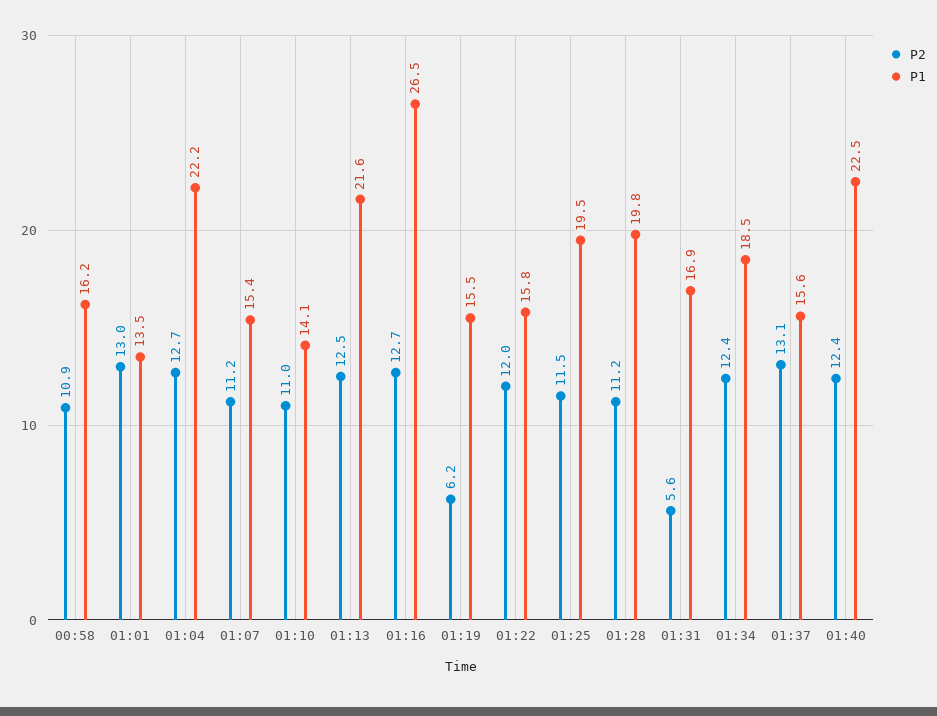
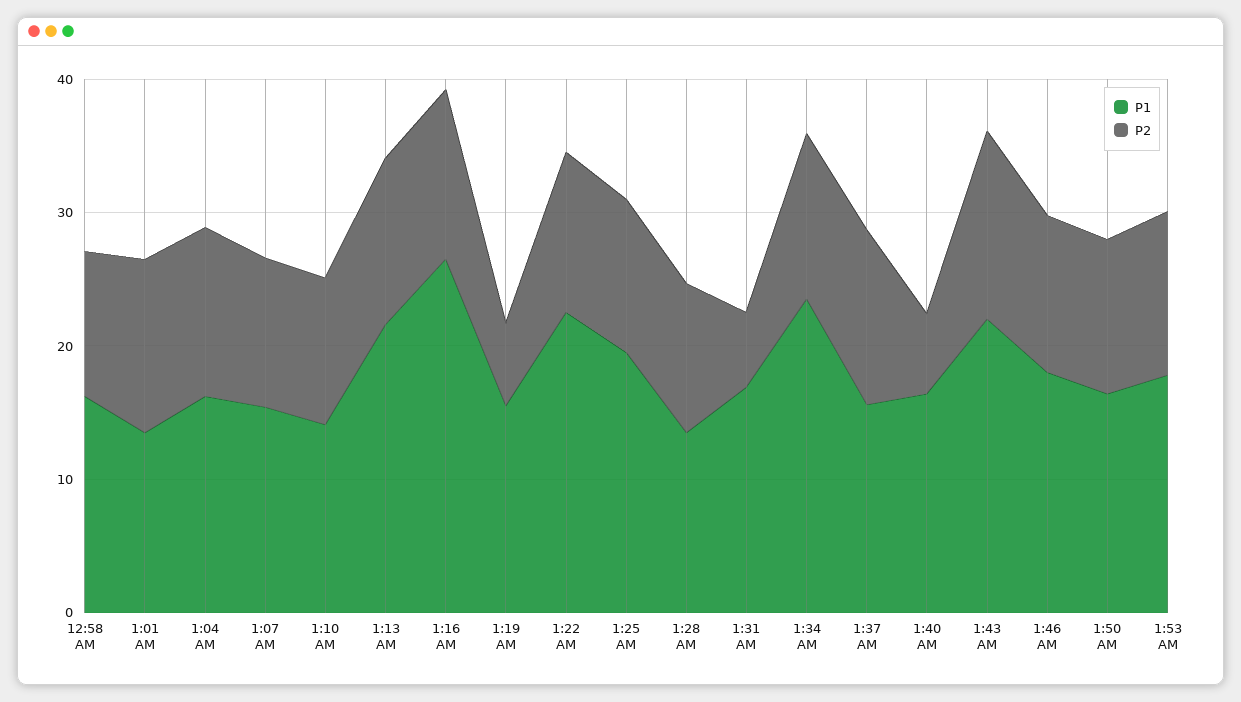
P1, 01:04: 22.2 -> 16
P1, 01:22: 15.8 -> 22
P1, 01:28: 19.8 -> 14
P1, 01:34: 18.5 -> 24
P2, 01:40: 12.4 -> 6
P1, 01:40: 22.5 -> 16
P1, 1:43 AM: none -> 22
P2, 1:43 AM: none -> 14
P1, 1:46 AM: none -> 18
P2, 1:46 AM: none -> 12
P1, 1:50 AM: none -> 16
P2, 1:50 AM: none -> 12
P1, 1:53 AM: none -> 18
P2, 1:53 AM: none -> 12

